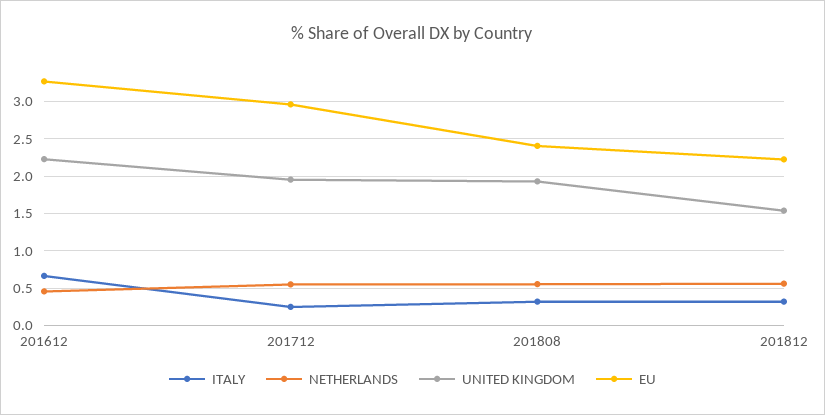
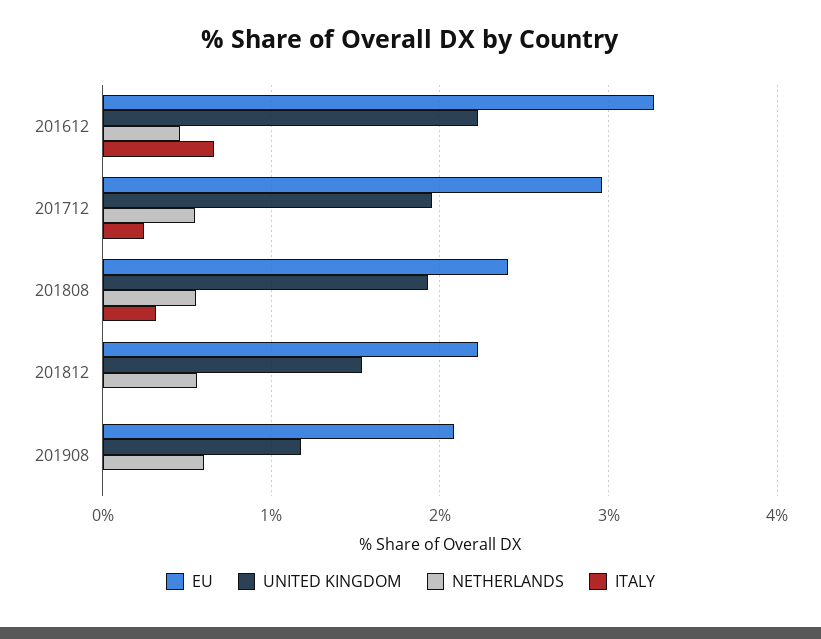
ITALY, 201812: 0.3 -> 0
EU, 201908: none -> 2.1
UNITED KINGDOM, 201908: none -> 1.2
NETHERLANDS, 201908: none -> 0.6
ITALY, 201908: none -> 0

